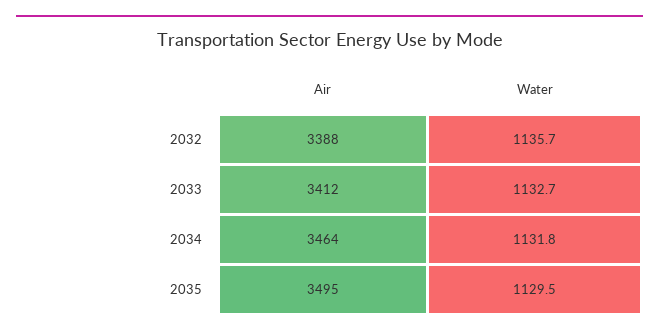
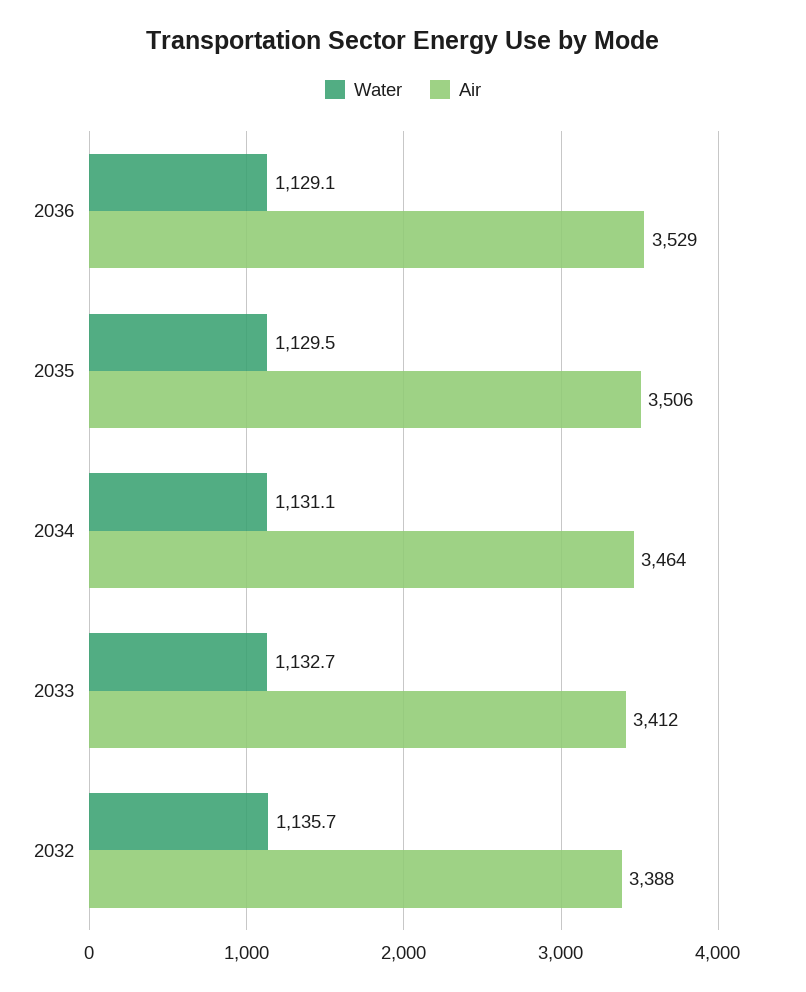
Water, 2034: 1131.8 -> 1131.1
Air, 2035: 3495 -> 3506
Water, 2036: none -> 1129.1
Air, 2036: none -> 3529

